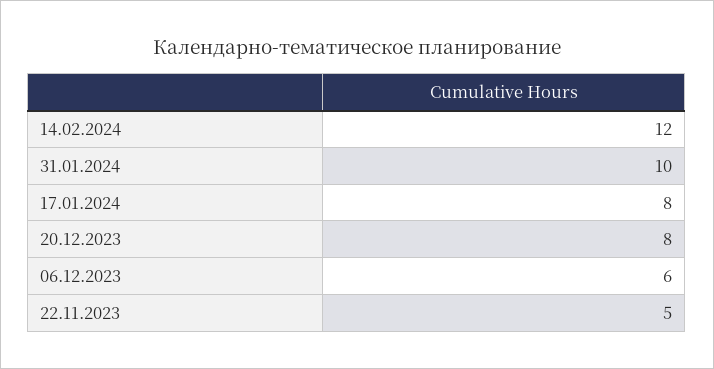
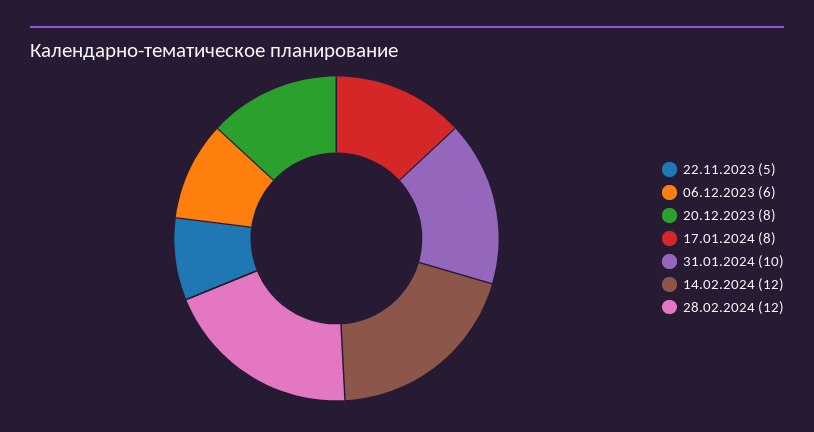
28.02.2024: none -> 12

